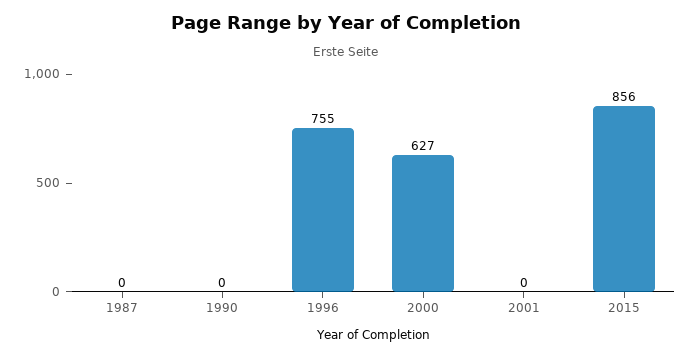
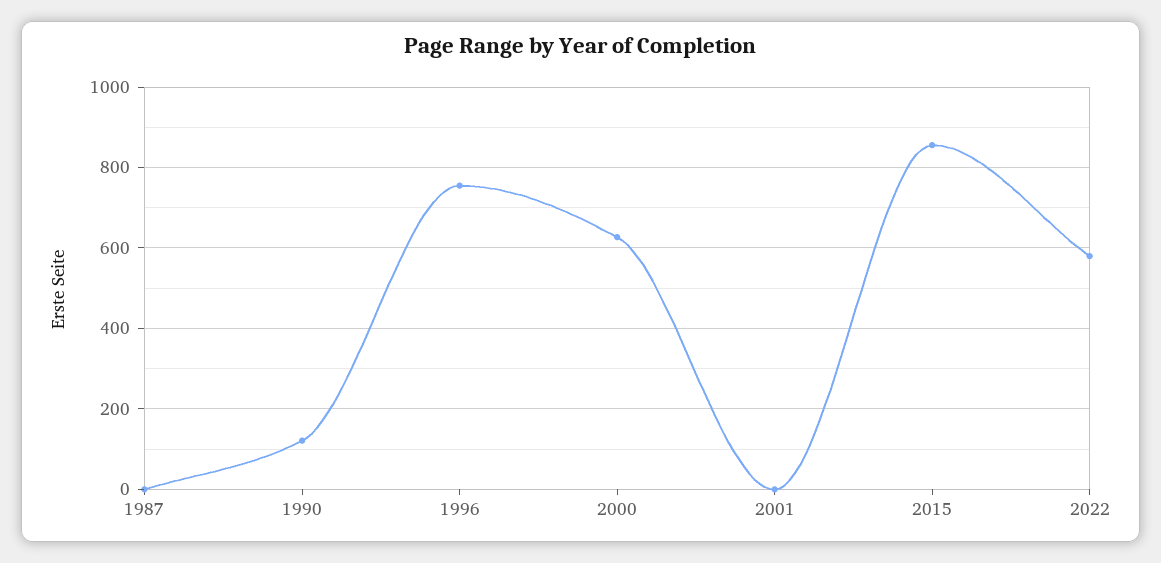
1990: 0 -> 120
2022: none -> 580

